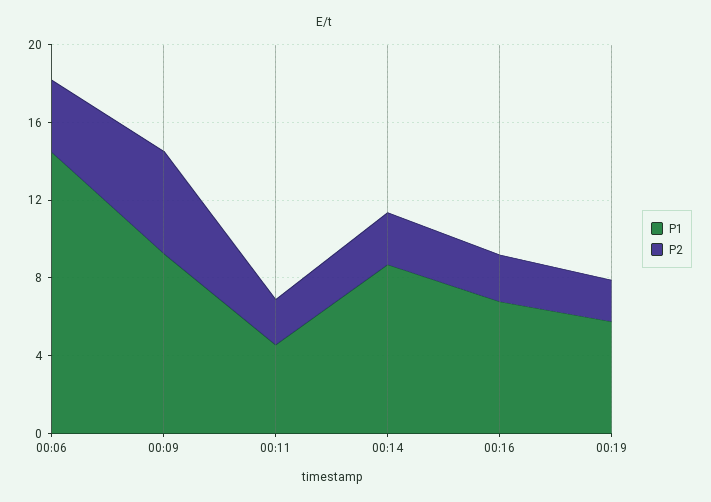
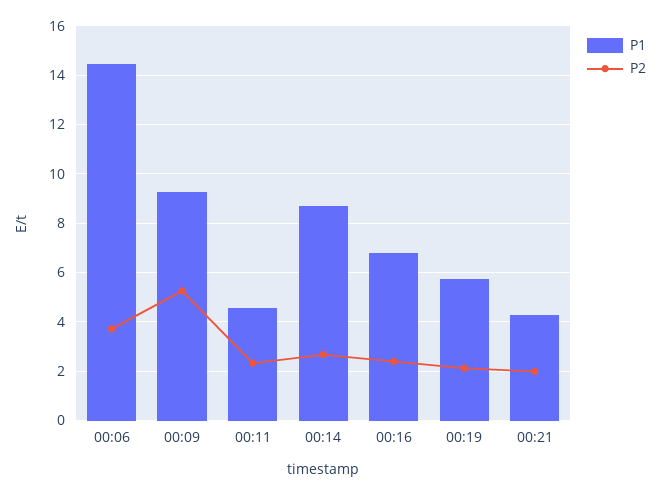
P1, 00:21: none -> 4.25
P2, 00:21: none -> 2

